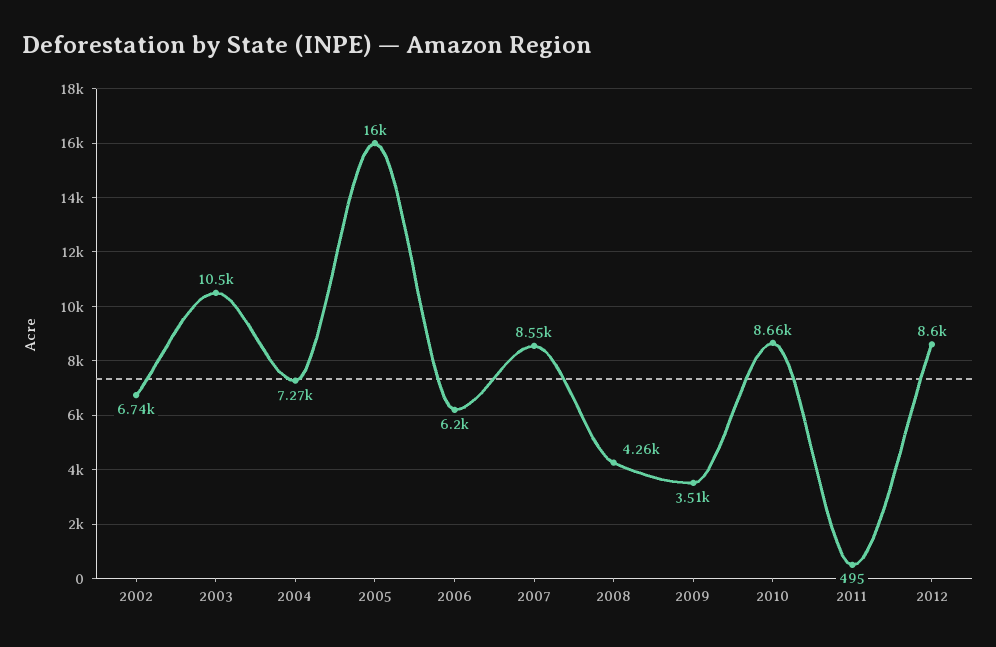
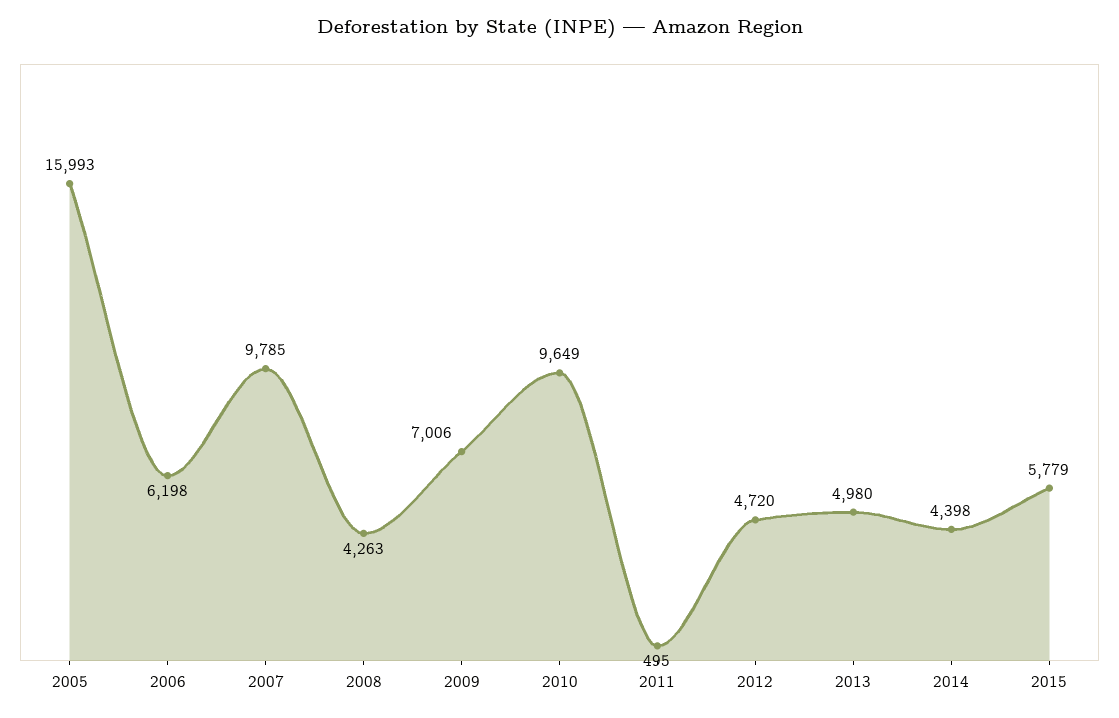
2002: 6740 -> none
2003: 10500 -> none
2004: 7270 -> none
2007: 8550 -> 9785
2009: 3510 -> 7006
2010: 8660 -> 9649
2012: 8600 -> 4720
2013: none -> 4980
2014: none -> 4398
2015: none -> 5779

